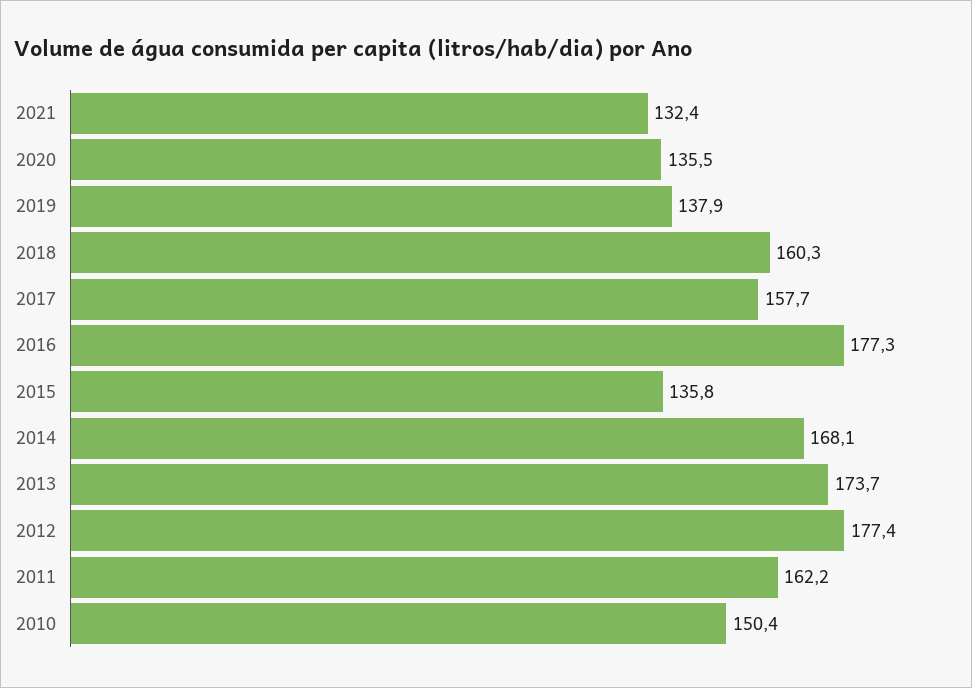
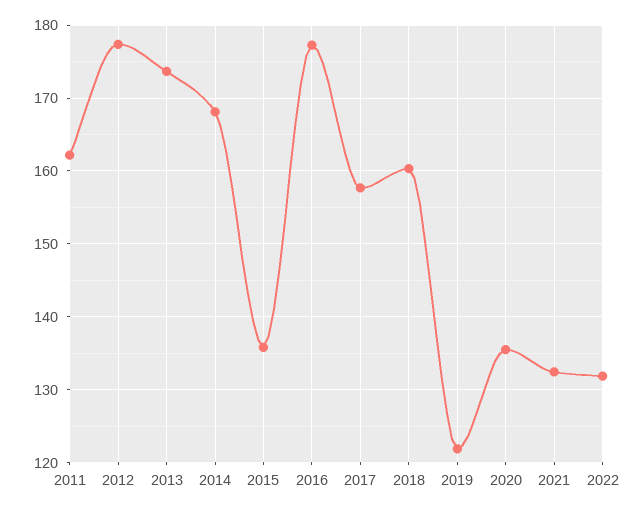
2019: 137.9 -> 122
2010: 150.4 -> none
2022: none -> 132

